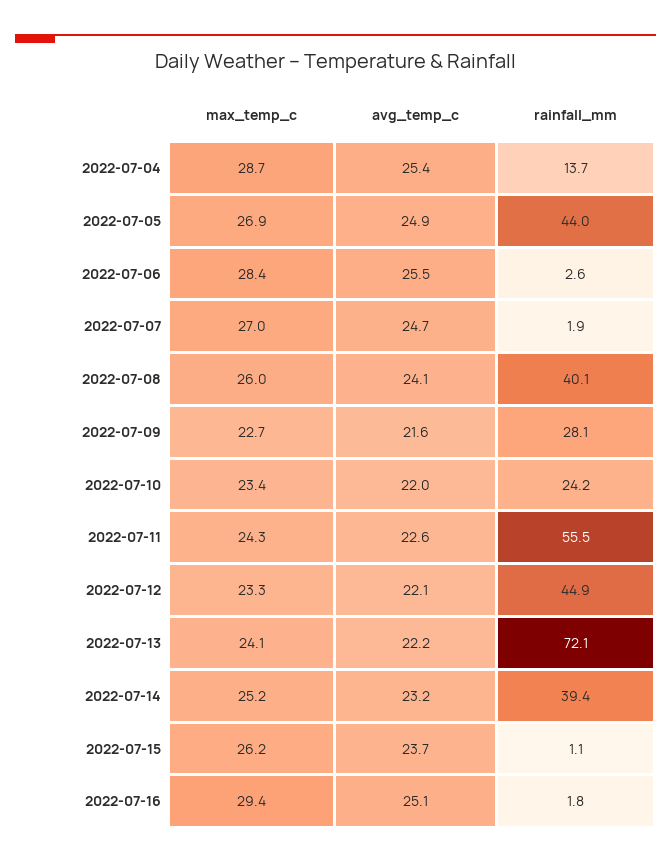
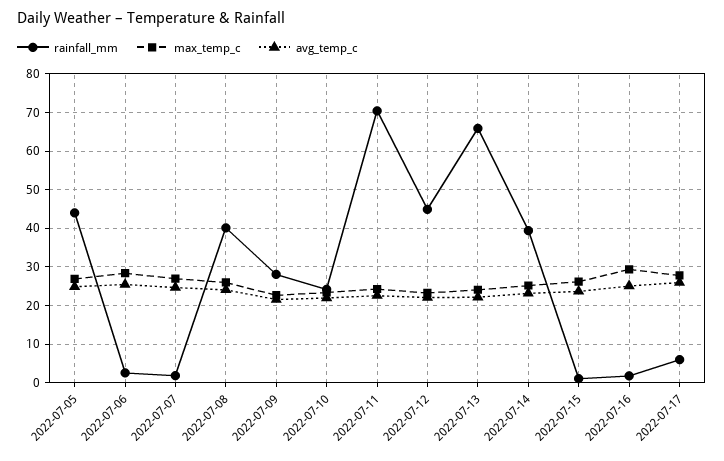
max_temp_c, 2022-07-04: 28.7 -> none
avg_temp_c, 2022-07-04: 25.4 -> none
rainfall_mm, 2022-07-04: 13.7 -> none
rainfall_mm, 2022-07-11: 55.5 -> 70
rainfall_mm, 2022-07-13: 72.1 -> 66
rainfall_mm, 2022-07-17: none -> 6
max_temp_c, 2022-07-17: none -> 28
avg_temp_c, 2022-07-17: none -> 26

